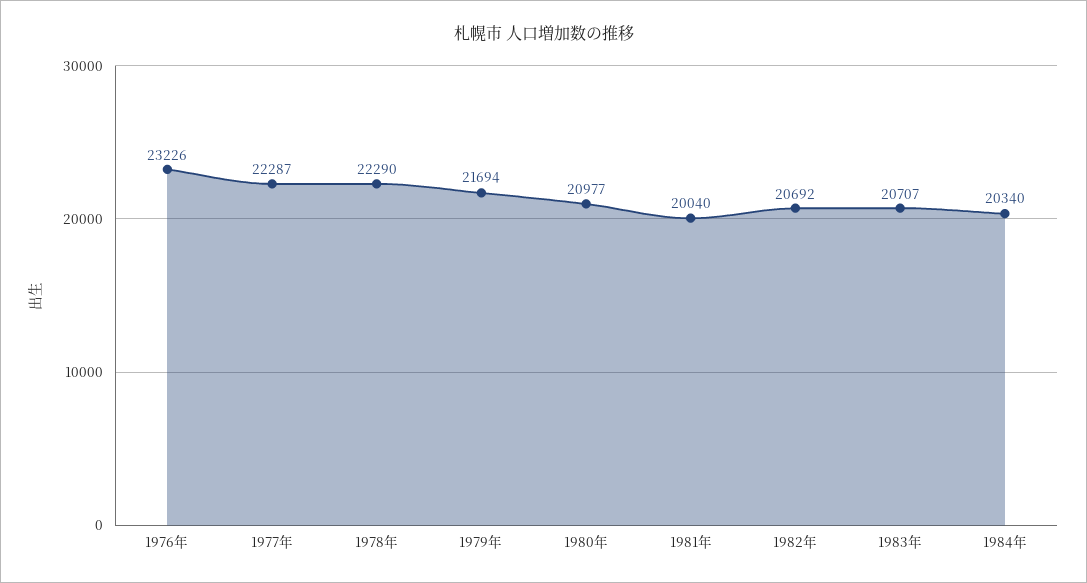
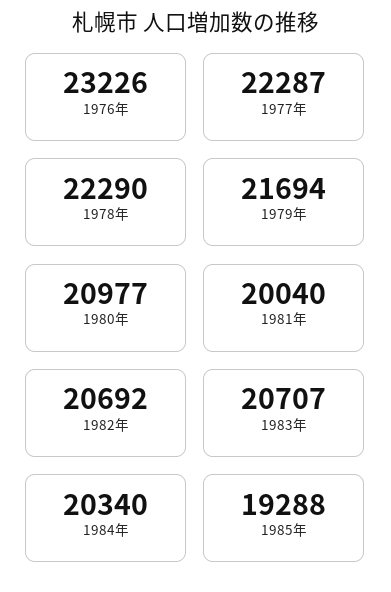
1985年: none -> 19288

